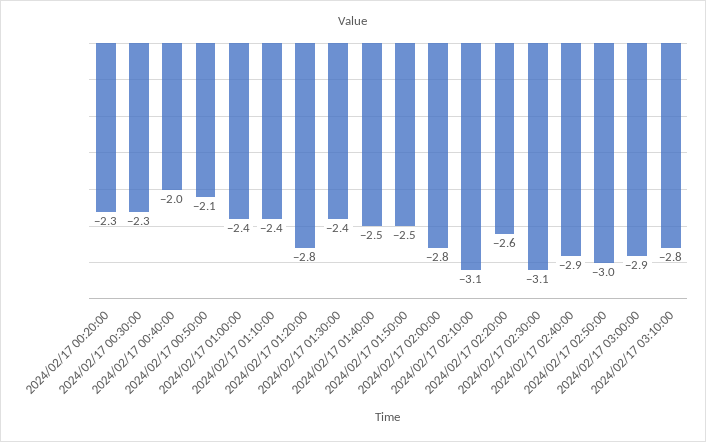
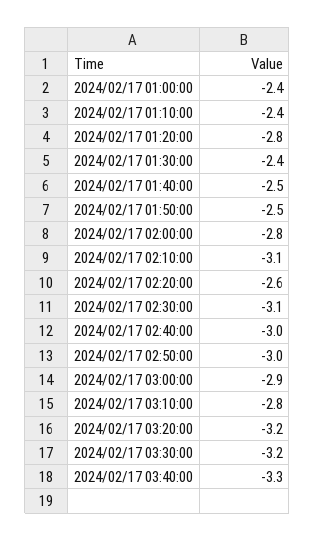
2024/02/17 00:20:00: -2.3 -> none
2024/02/17 00:30:00: -2.3 -> none
2024/02/17 00:40:00: -2 -> none
2024/02/17 00:50:00: -2.1 -> none
2024/02/17 02:40:00: -2.9 -> -3
2024/02/17 03:20:00: none -> -3.2
2024/02/17 03:30:00: none -> -3.2
2024/02/17 03:40:00: none -> -3.3

